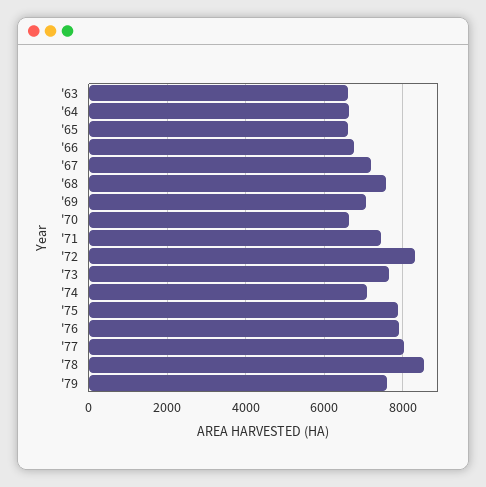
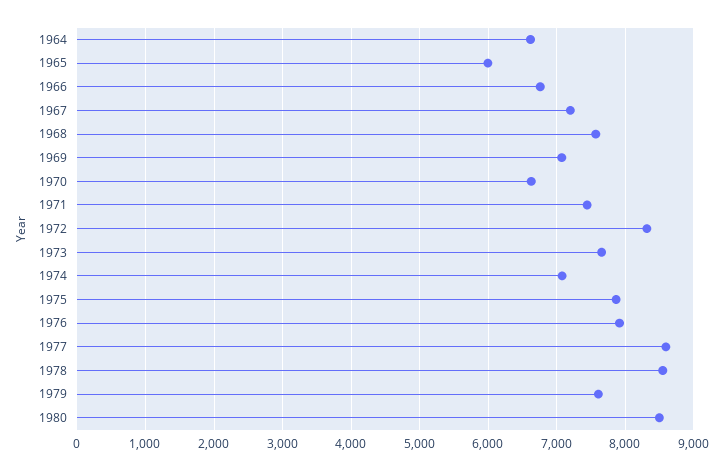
'63: 6600 -> none
'65: 6600 -> 6000
'77: 8000 -> 8600
1980: none -> 8500

